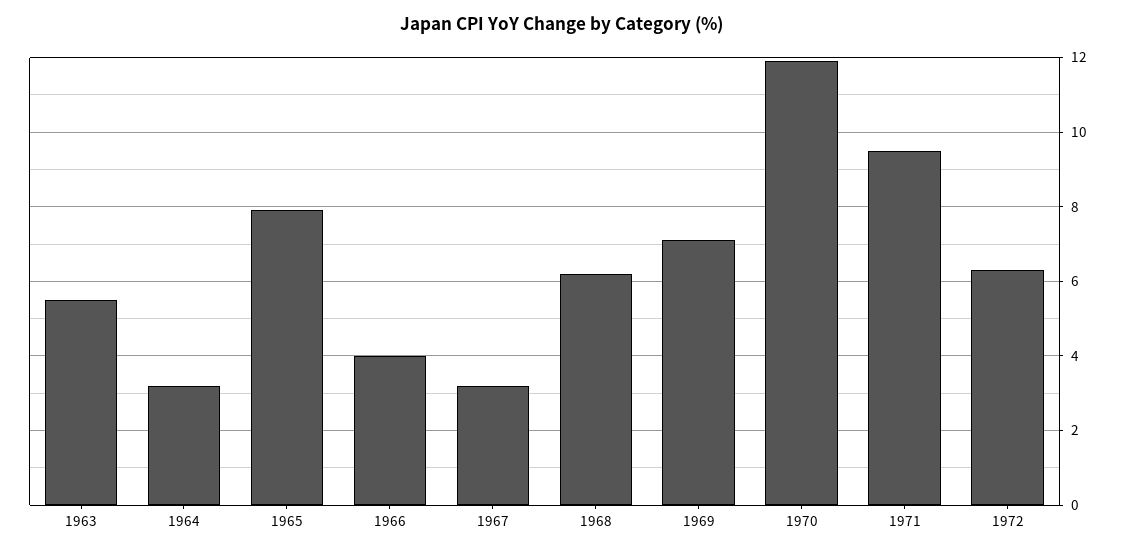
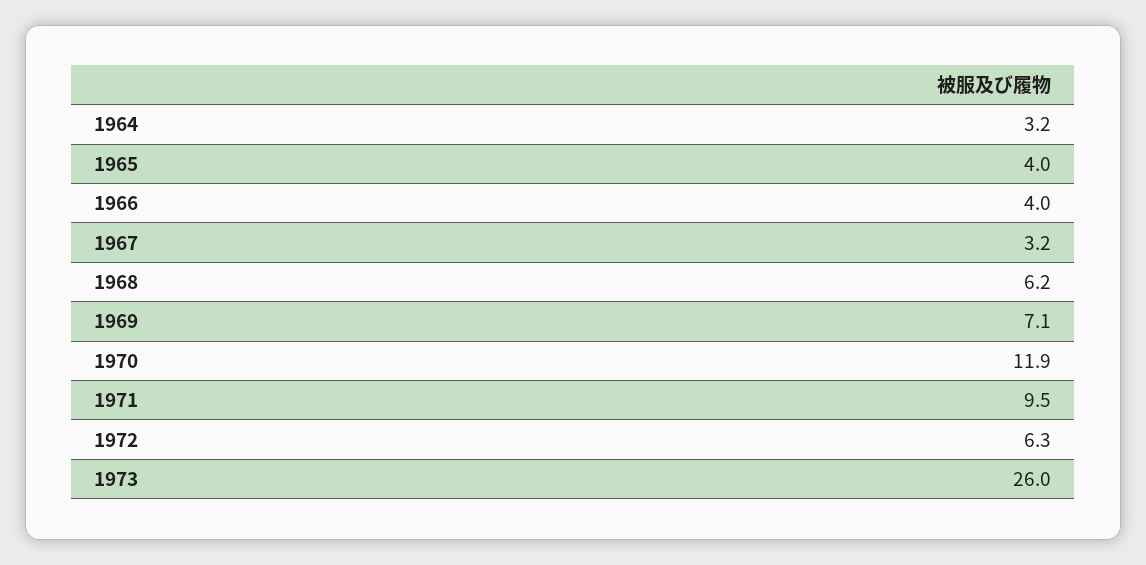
1963: 5.5 -> none
1965: 8 -> 4
1973: none -> 26

